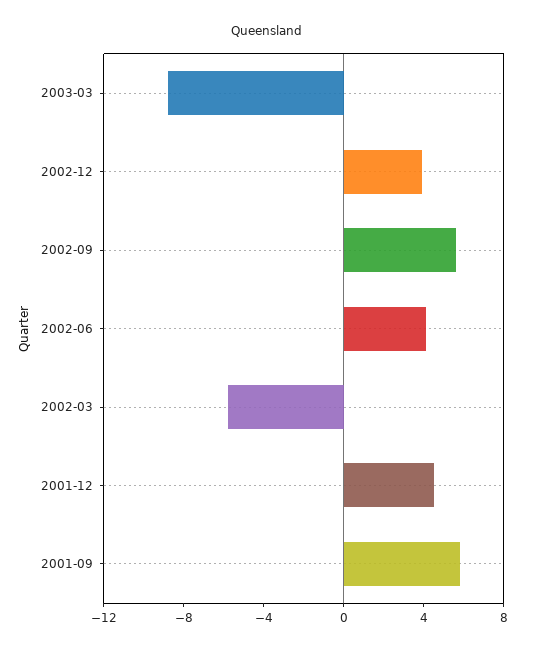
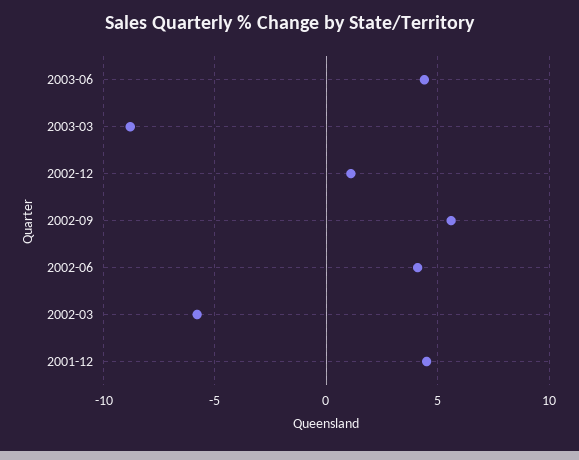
2002-12: 4 -> 1
2001-09: 6 -> none
2003-06: none -> 4.5

